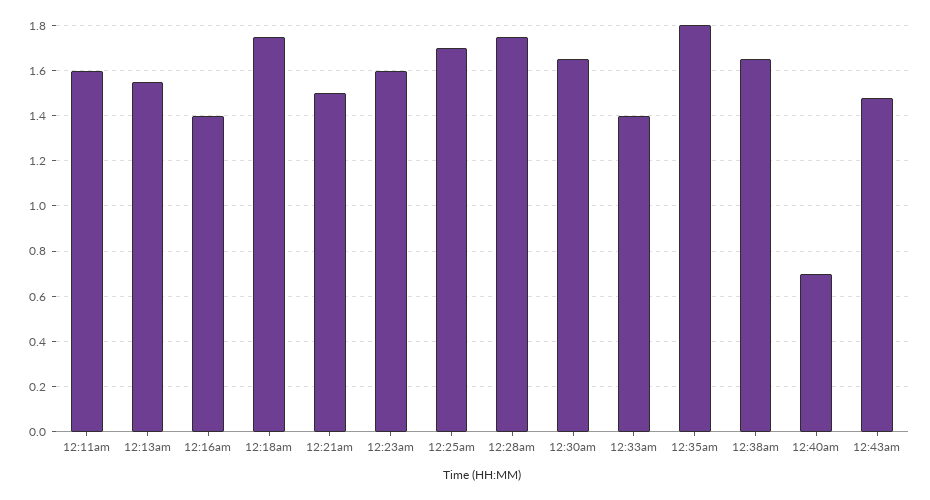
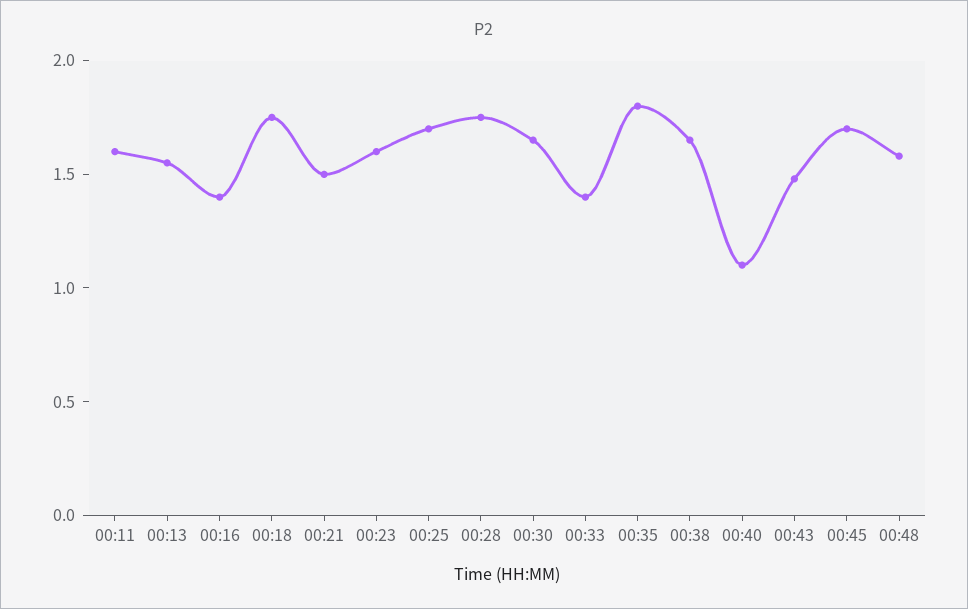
12:40am: 0.7 -> 1.1
00:45: none -> 1.7
00:48: none -> 1.6

